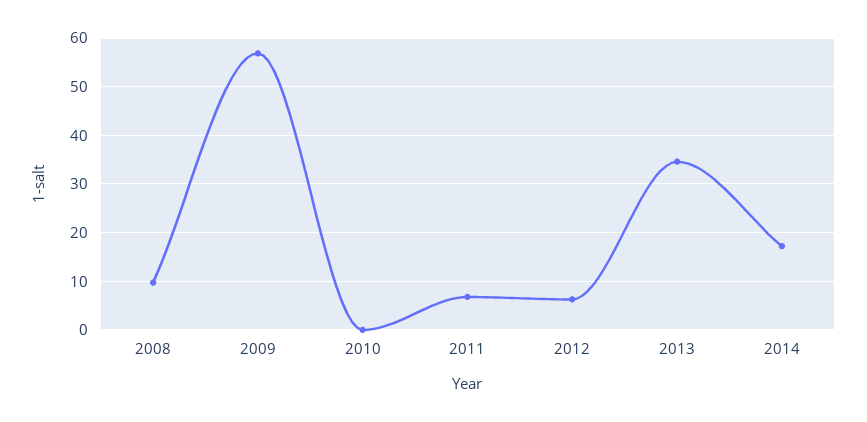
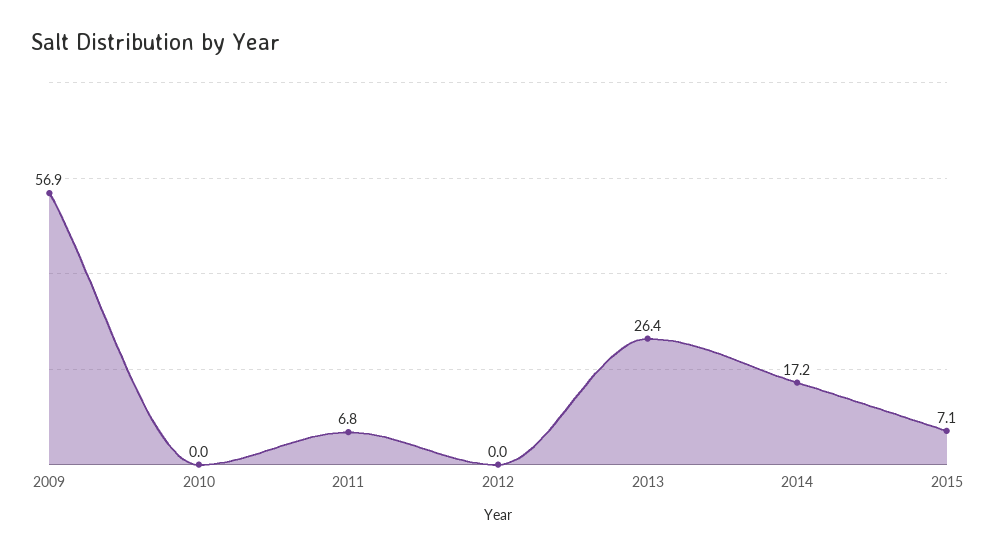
2008: 10 -> none
2012: 6 -> 0
2013: 34 -> 26.4
2015: none -> 7.1

